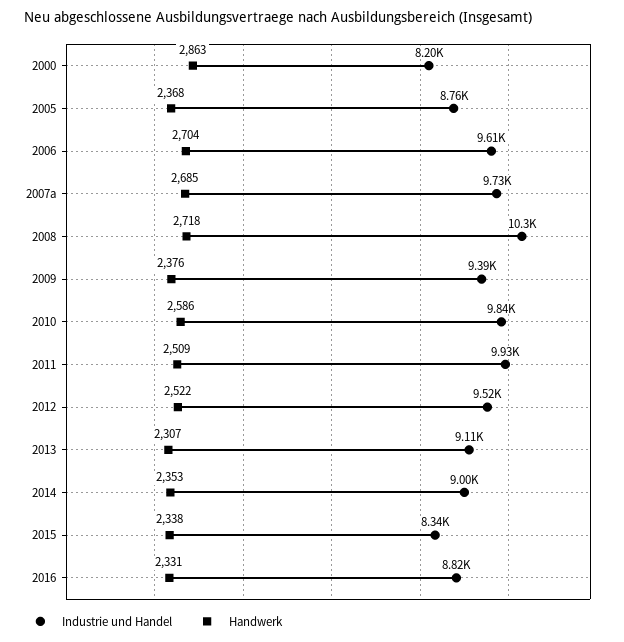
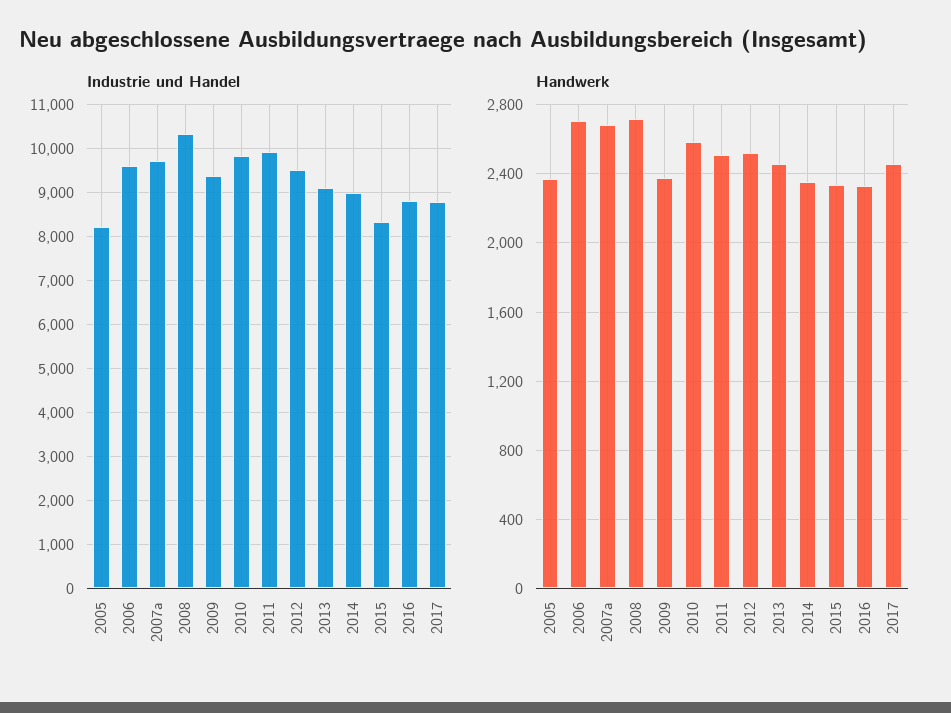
Industrie und Handel, 2000: 8200 -> none
Handwerk, 2000: 2863 -> none
Industrie und Handel, 2005: 8760 -> 8200
Handwerk, 2013: 2307 -> 2450
Industrie und Handel, 2017: none -> 8800
Handwerk, 2017: none -> 2450

